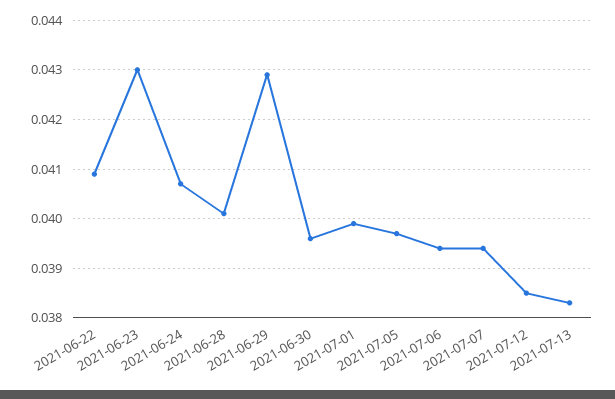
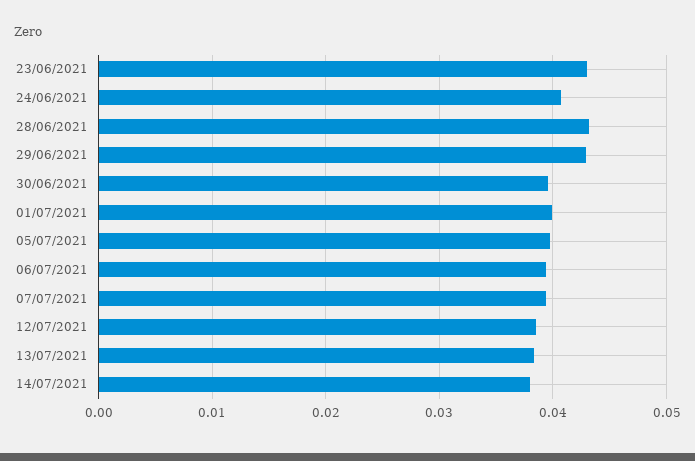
2021-06-22: 0.041 -> none
2021-06-28: 0.04 -> 0.043
14/07/2021: none -> 0.038

